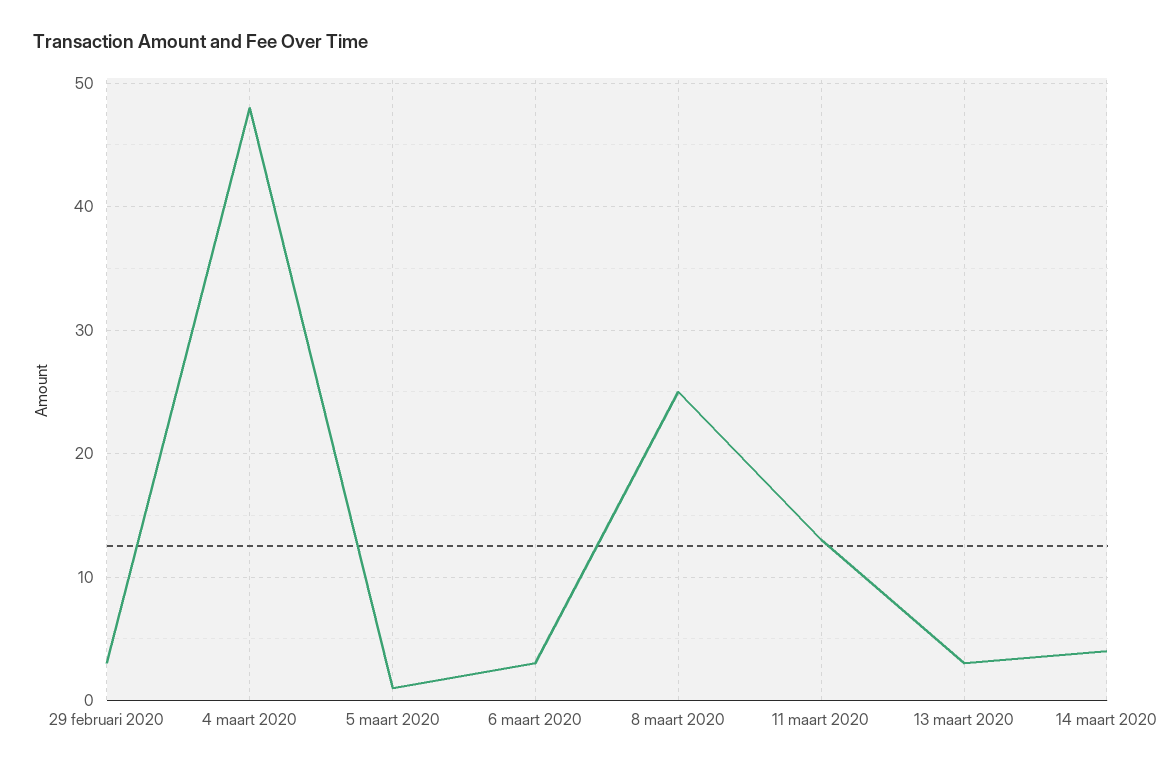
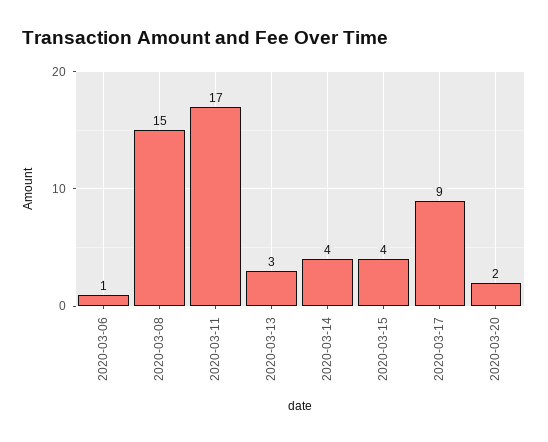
29 februari 2020: 3 -> none
4 maart 2020: 48 -> none
5 maart 2020: 1 -> none
6 maart 2020: 3 -> 1
8 maart 2020: 25 -> 15
11 maart 2020: 13 -> 17
2020-03-15: none -> 4
2020-03-17: none -> 9
2020-03-20: none -> 2

